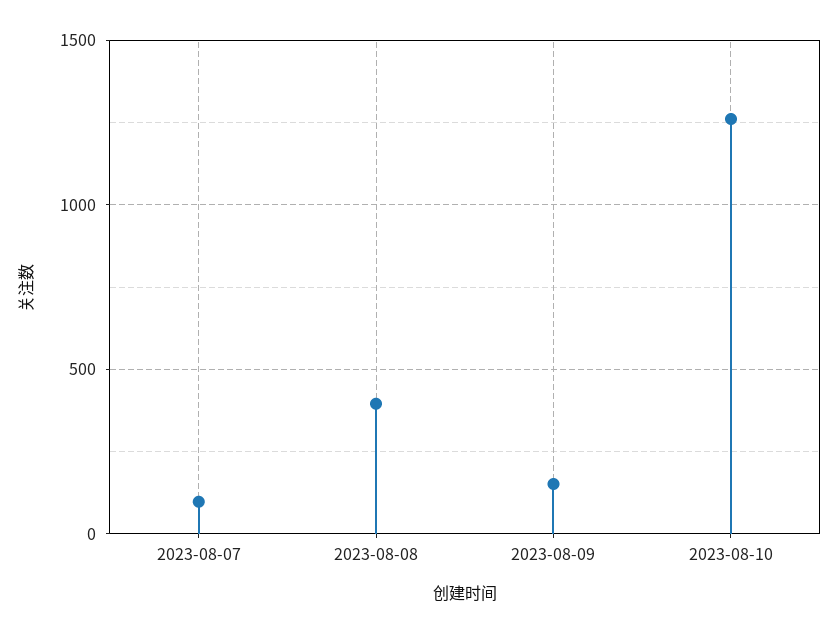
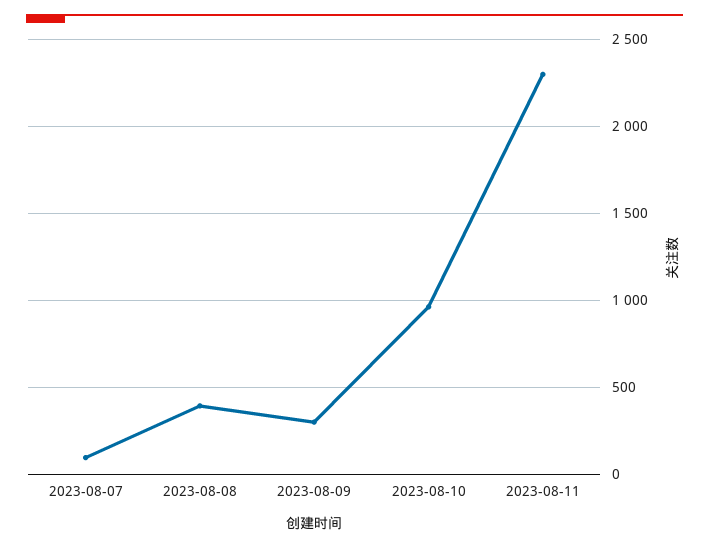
2023-08-09: 150 -> 300
2023-08-10: 1250 -> 950
2023-08-11: none -> 2300

